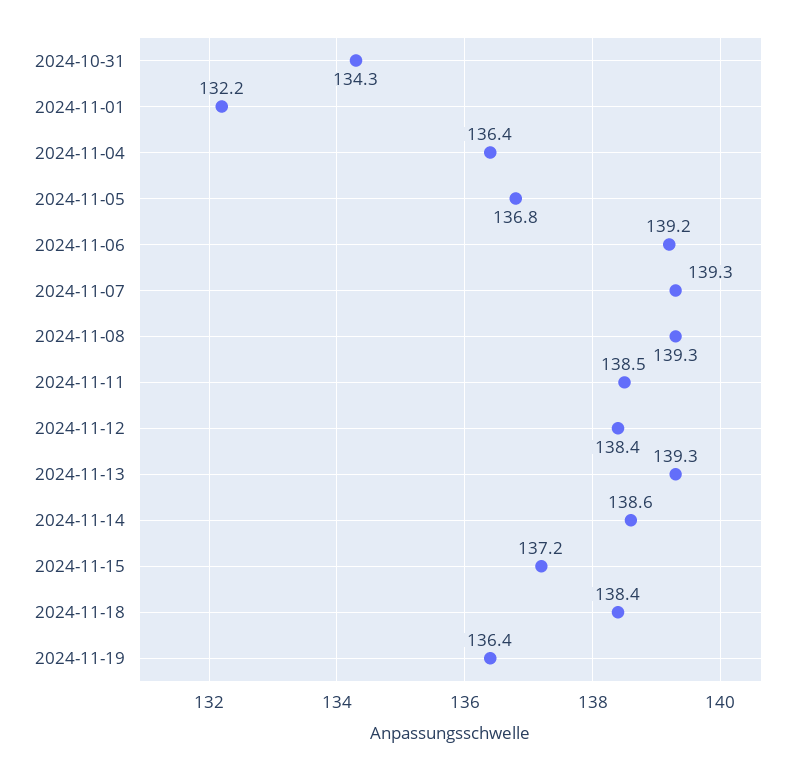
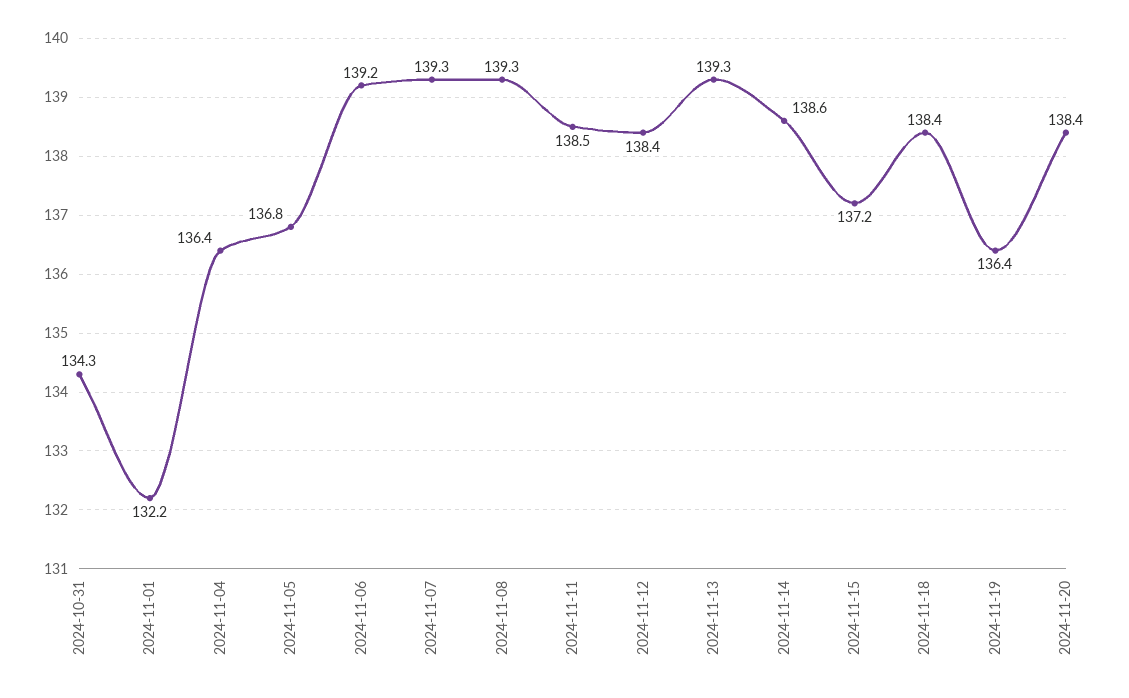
2024-11-20: none -> 138.4

